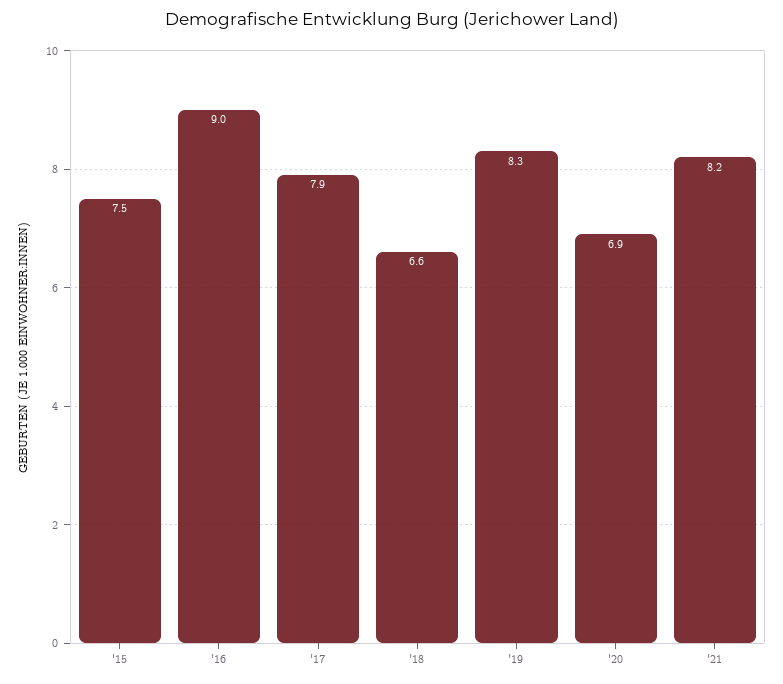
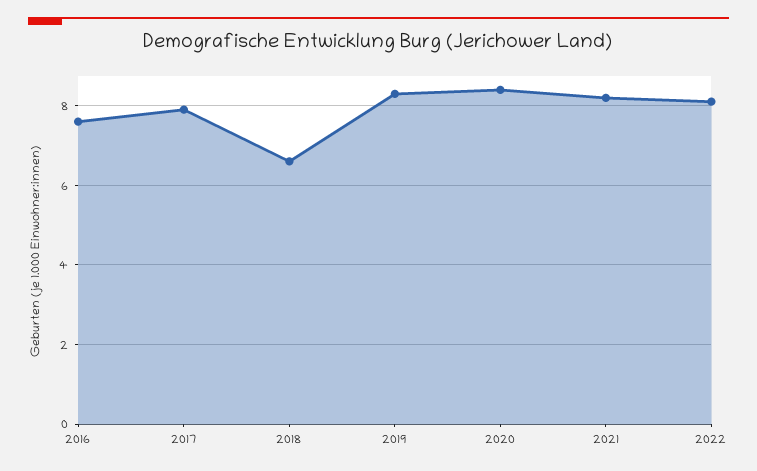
'15: 7.5 -> none
'16: 9 -> 7.5
'20: 6.9 -> 8.5
2022: none -> 8

